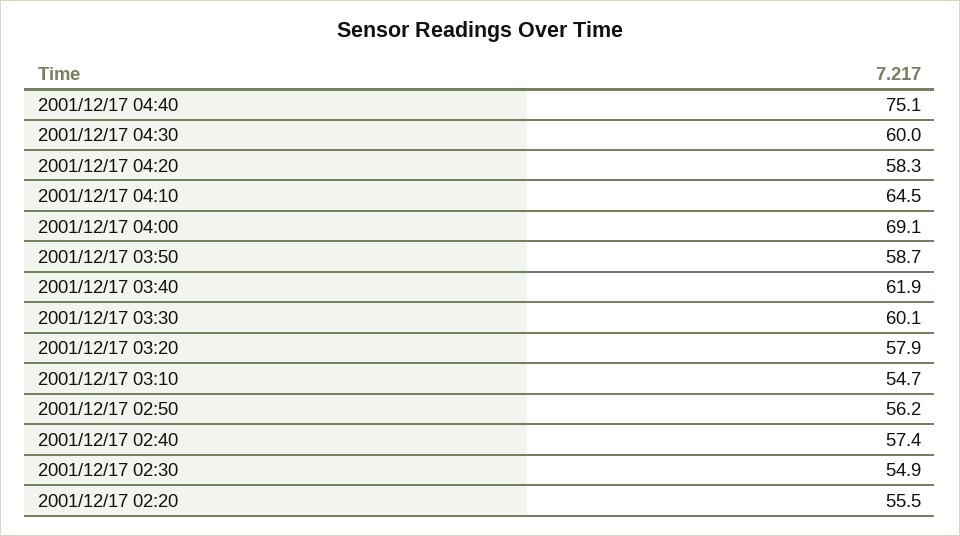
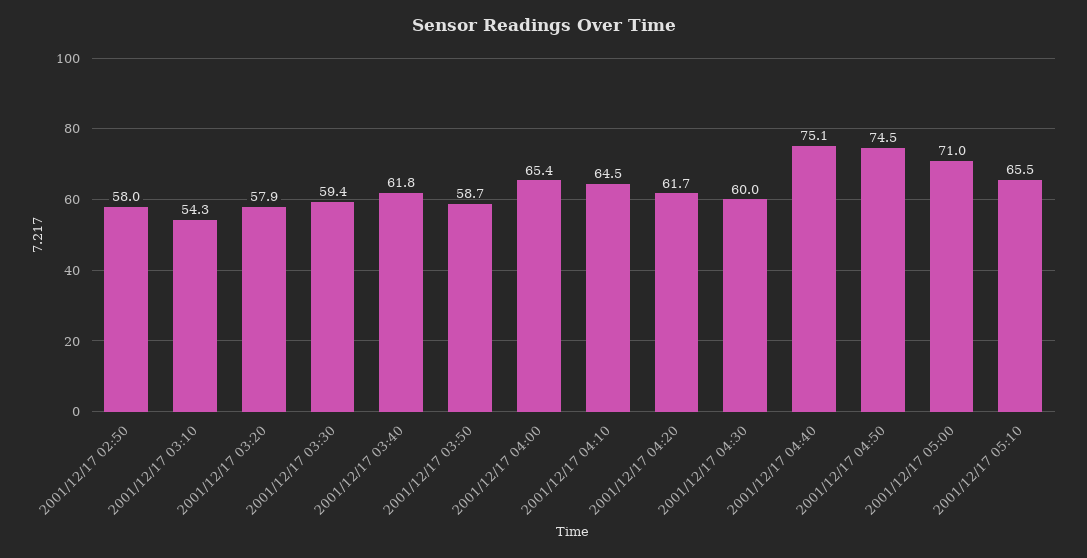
2001/12/17 04:20: 58.3 -> 61.7
2001/12/17 04:00: 69.1 -> 65.4
2001/12/17 03:40: 61.9 -> 61.8
2001/12/17 03:30: 60.1 -> 59.4
2001/12/17 03:10: 54.7 -> 54.3
2001/12/17 02:50: 56.2 -> 58
2001/12/17 02:40: 57.4 -> none
2001/12/17 02:30: 54.9 -> none
2001/12/17 02:20: 55.5 -> none
2001/12/17 04:50: none -> 74.5
2001/12/17 05:00: none -> 71
2001/12/17 05:10: none -> 65.5

